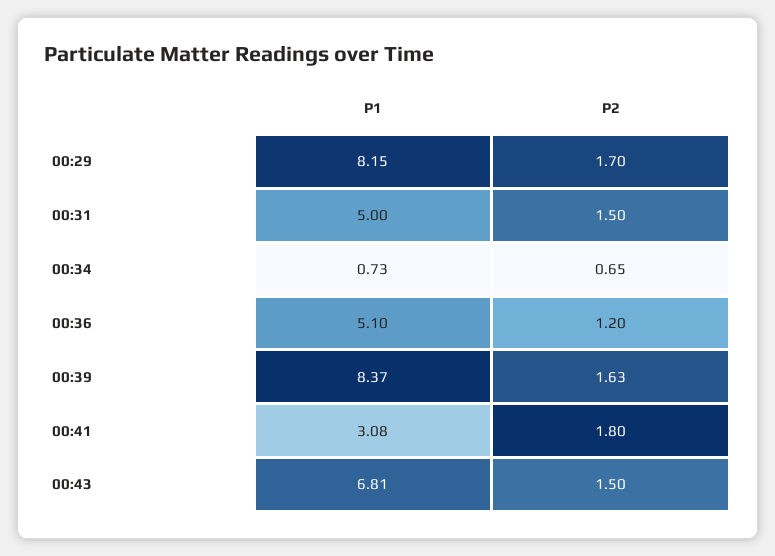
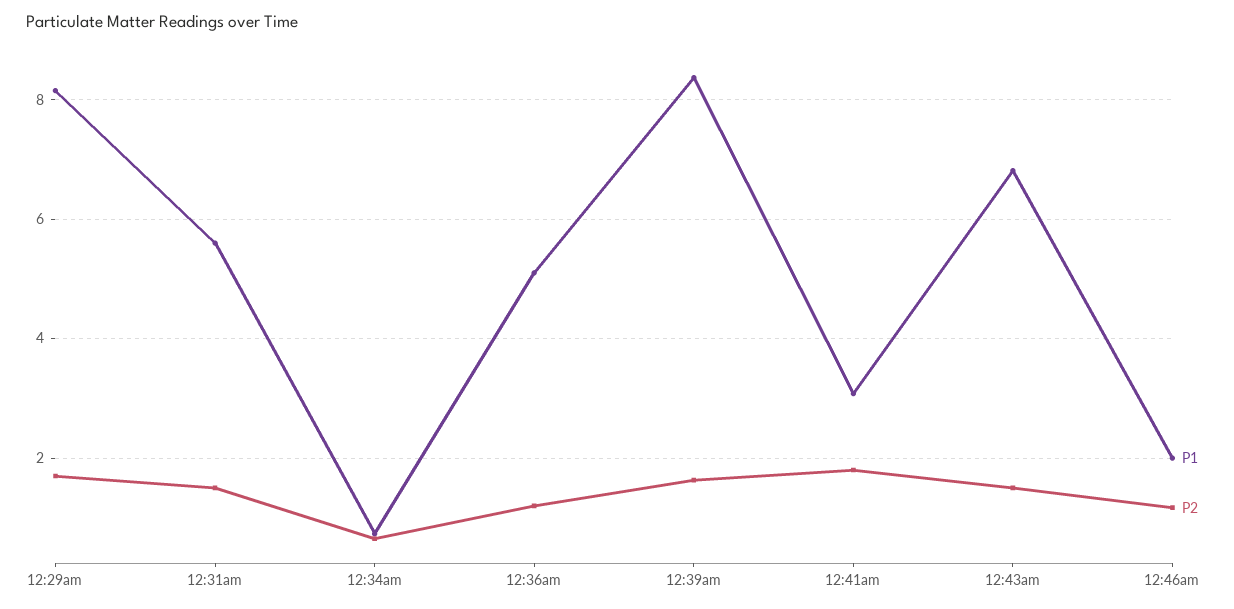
P1, 00:31: 5 -> 5.6
P1, 12:46am: none -> 2
P2, 12:46am: none -> 1.2

